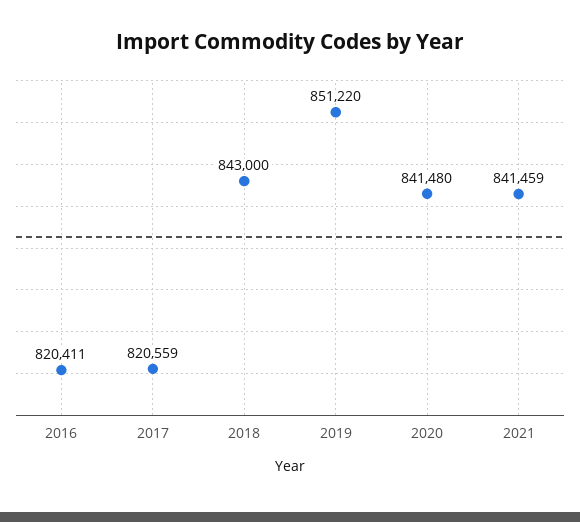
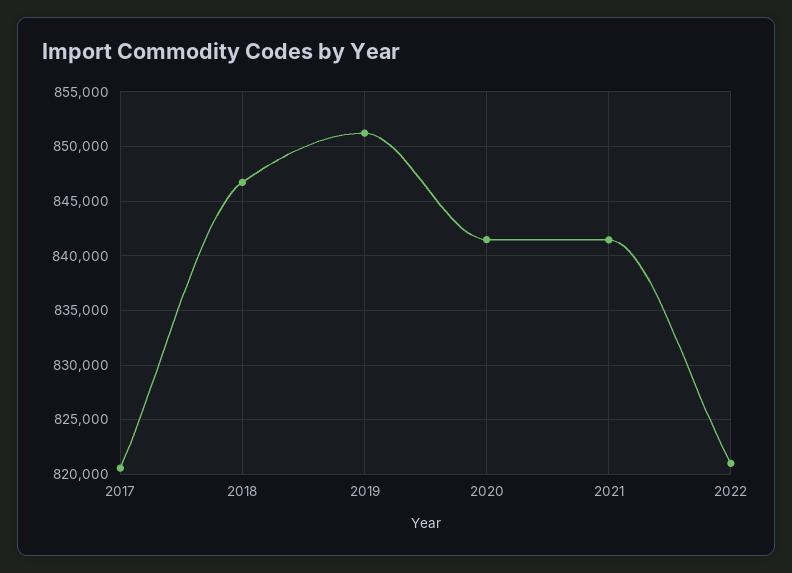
2016: 820411 -> none
2018: 843000 -> 847000
2022: none -> 821000

